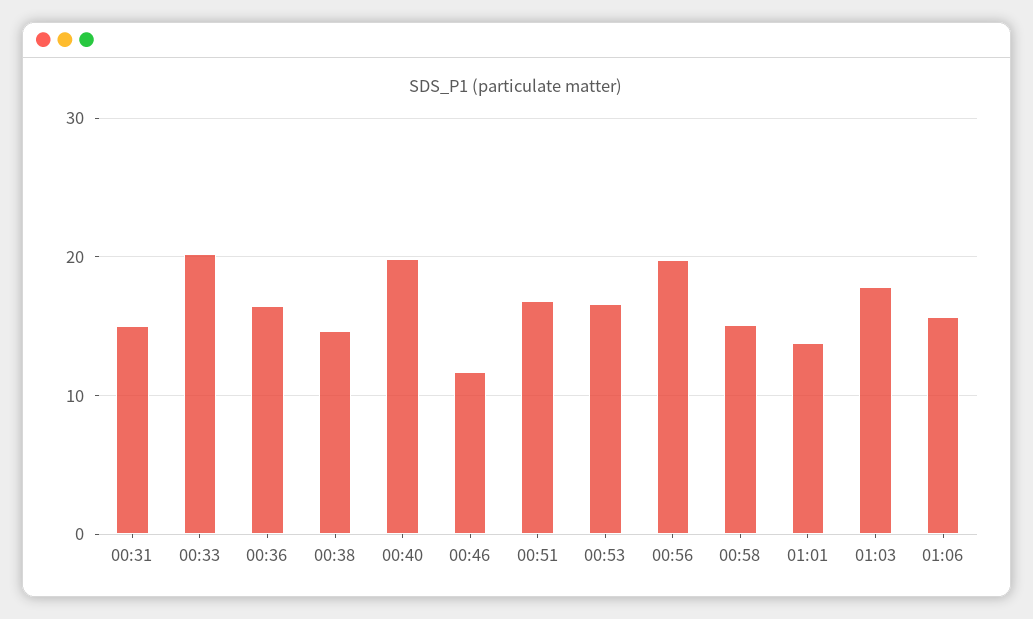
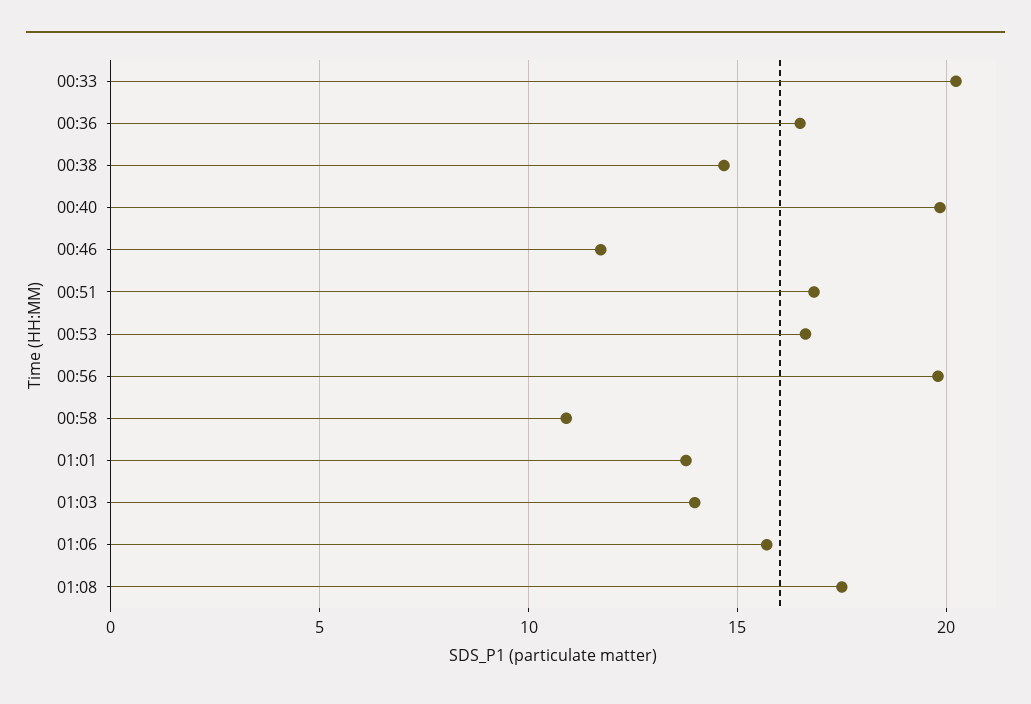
00:31: 15 -> none
00:58: 15 -> 11
01:03: 18 -> 14
01:08: none -> 17.5

